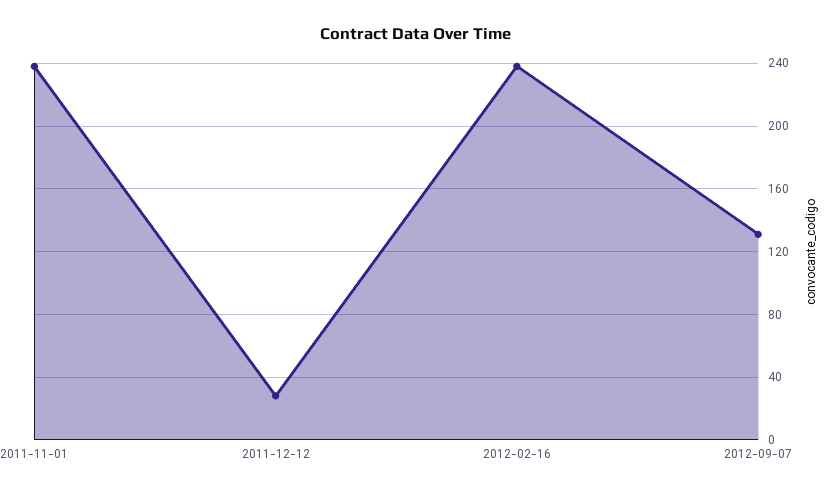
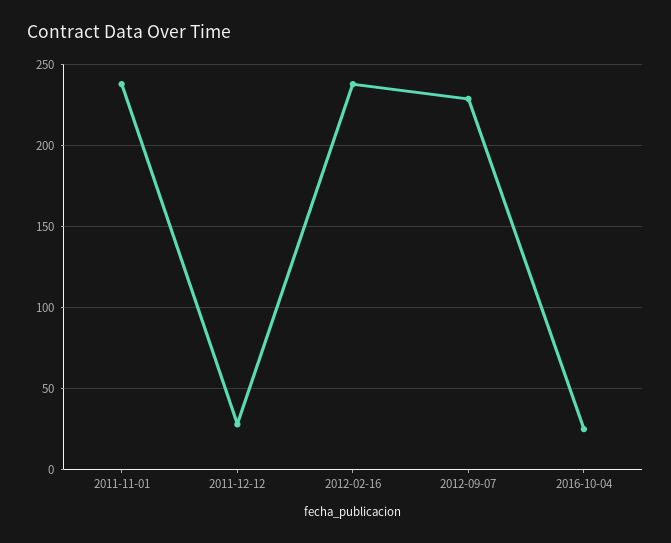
2012-09-07: 130 -> 230
2016-10-04: none -> 25

